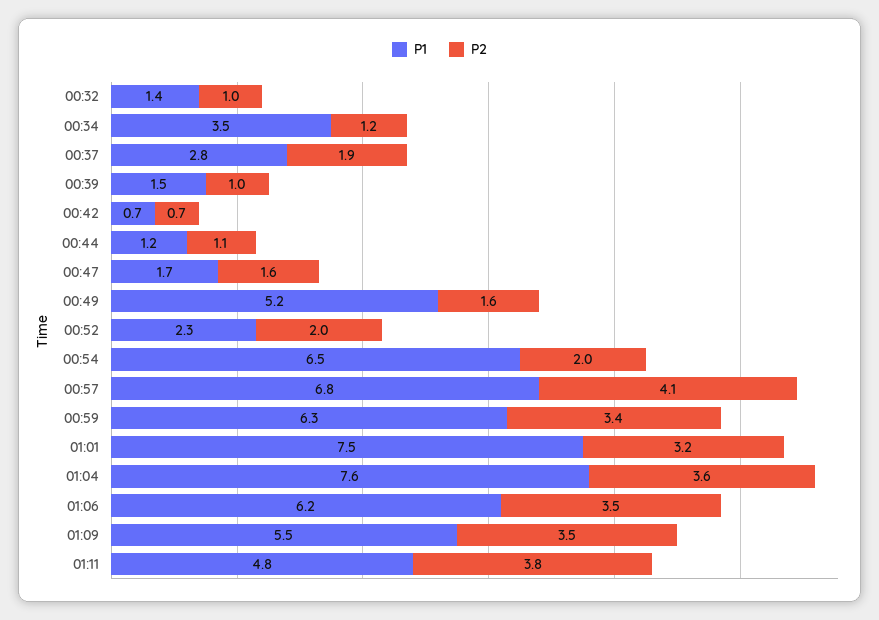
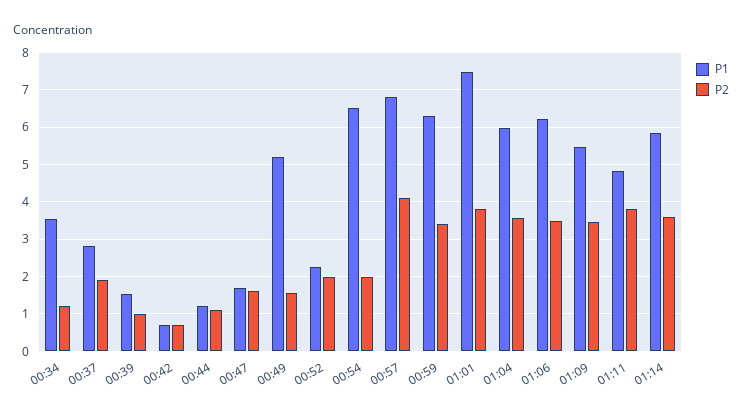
P1, 00:32: 1.4 -> none
P2, 00:32: 1 -> none
P2, 01:01: 3.2 -> 3.8
P1, 01:04: 7.6 -> 6
P1, 01:14: none -> 5.8
P2, 01:14: none -> 3.6

